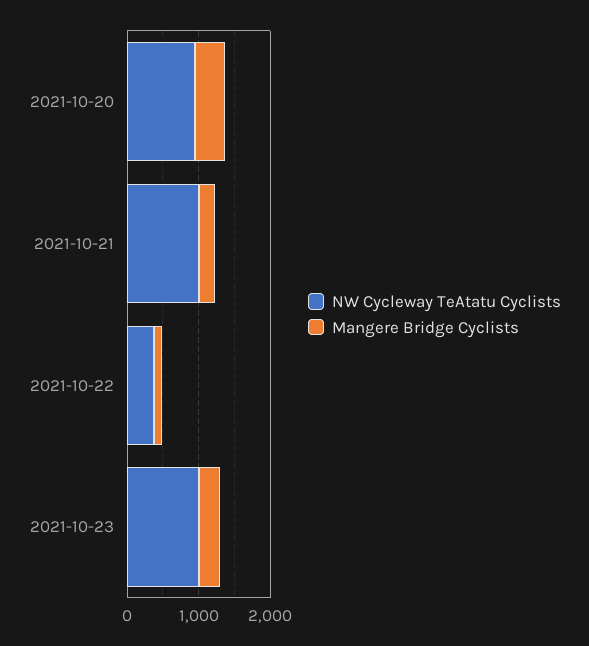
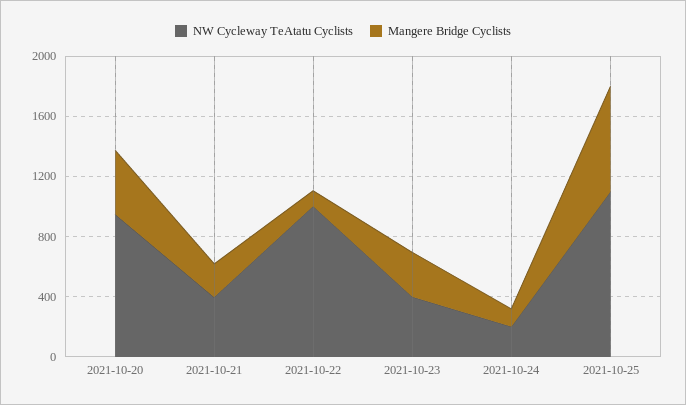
NW Cycleway TeAtatu Cyclists, 2021-10-21: 1000 -> 400
NW Cycleway TeAtatu Cyclists, 2021-10-22: 400 -> 1000
NW Cycleway TeAtatu Cyclists, 2021-10-23: 1000 -> 400
NW Cycleway TeAtatu Cyclists, 2021-10-24: none -> 200
Mangere Bridge Cyclists, 2021-10-24: none -> 100
NW Cycleway TeAtatu Cyclists, 2021-10-25: none -> 1100
Mangere Bridge Cyclists, 2021-10-25: none -> 700

